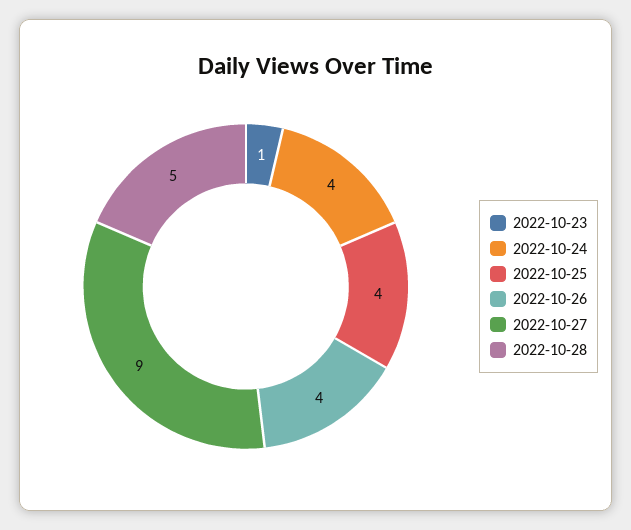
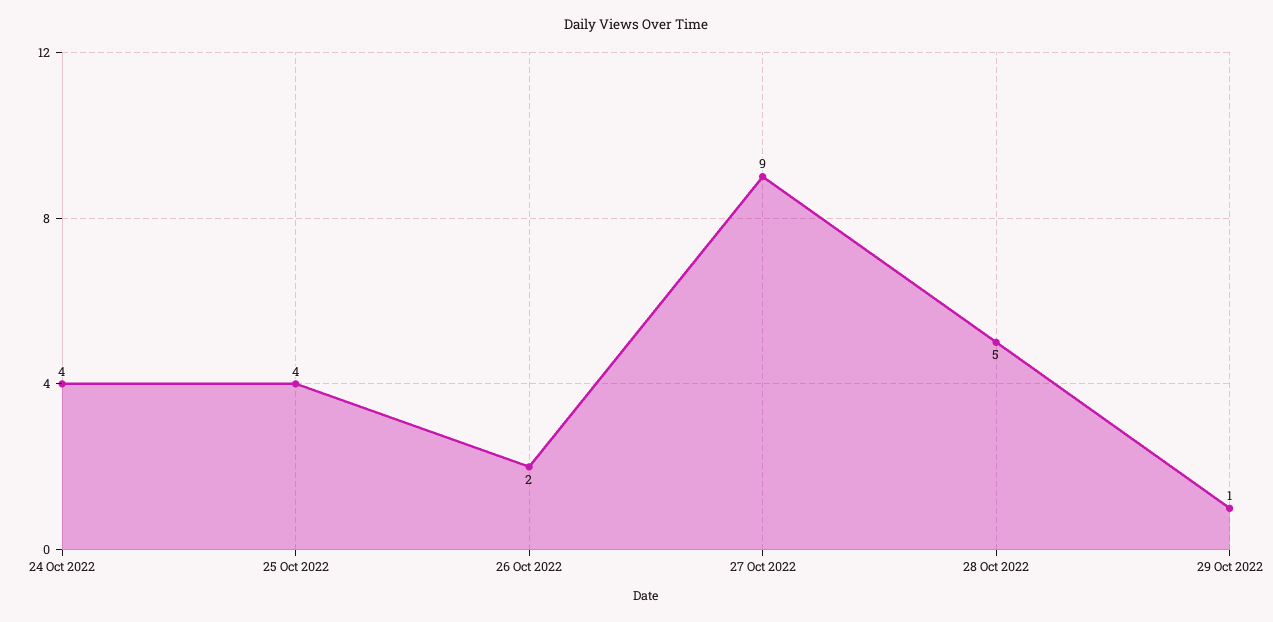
2022-10-23: 1 -> none
2022-10-26: 4 -> 2
29 Oct 2022: none -> 1

